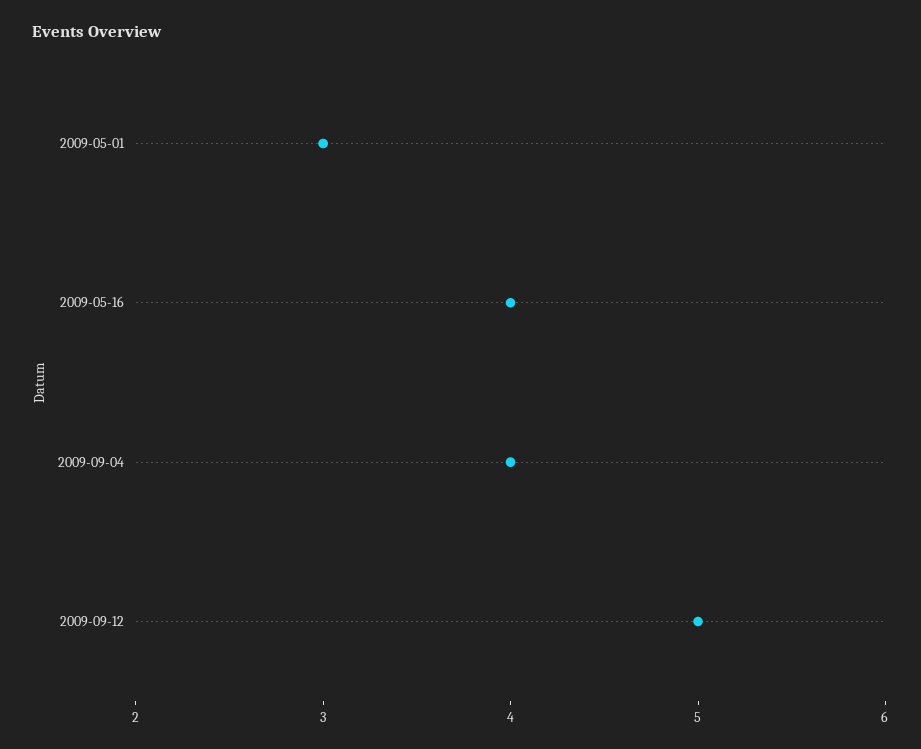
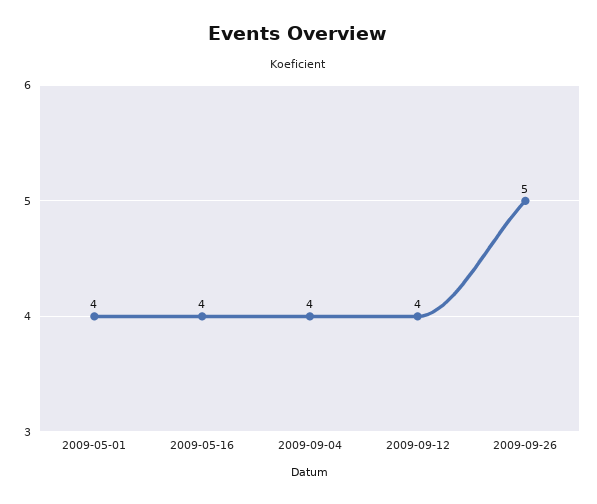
2009-05-01: 3 -> 4
2009-09-12: 5 -> 4
2009-09-26: none -> 5

